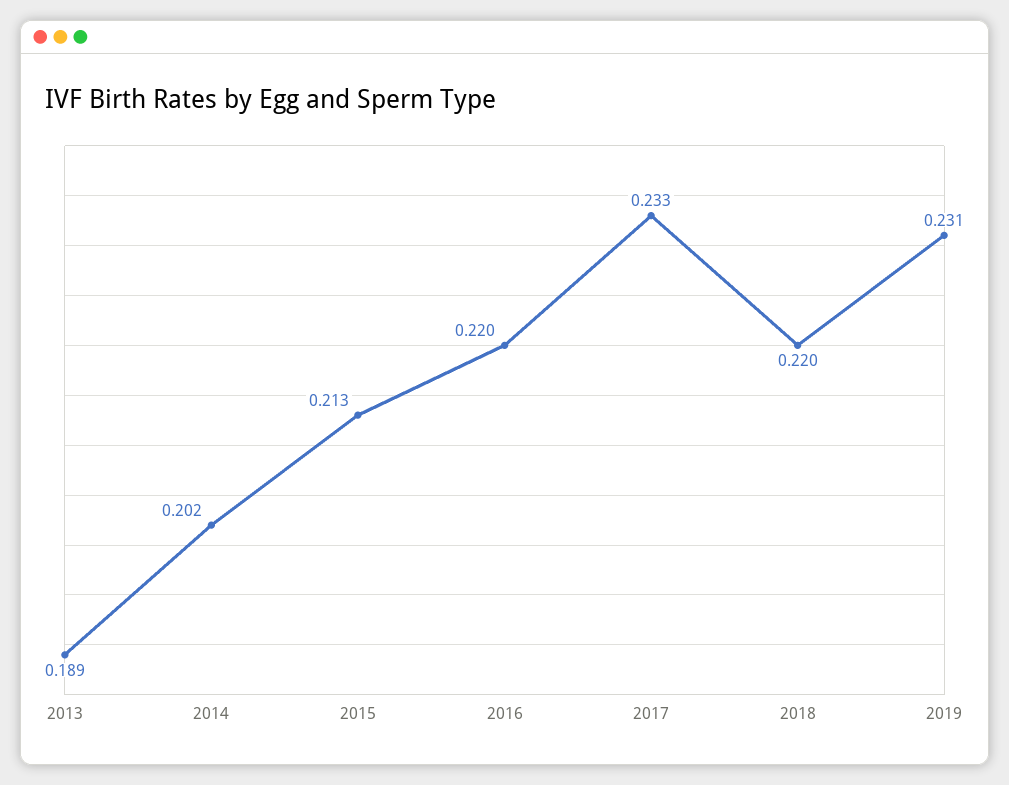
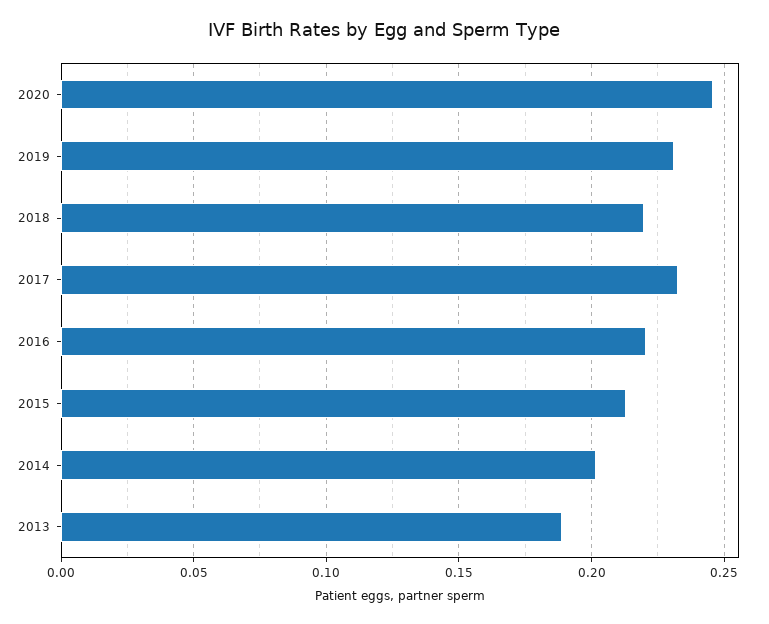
2020: none -> 0.245

